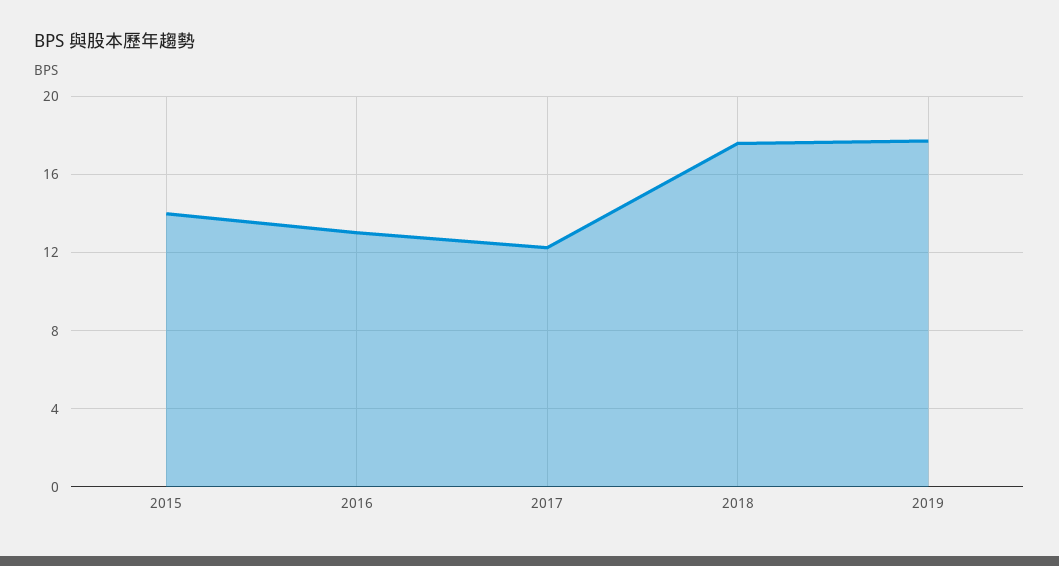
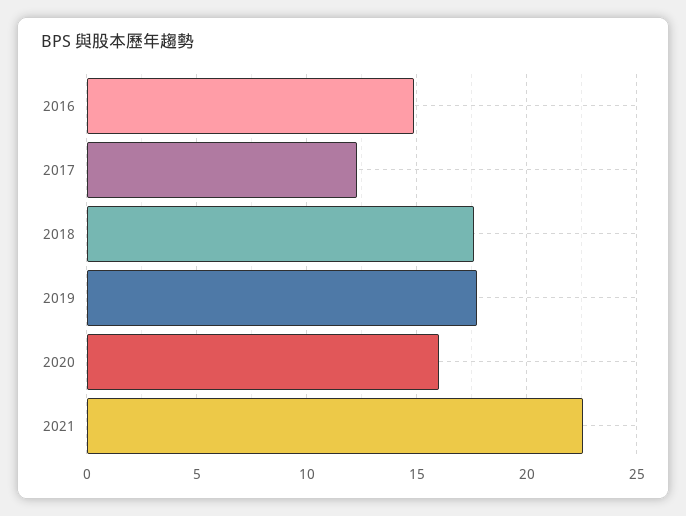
2015: 14 -> none
2016: 13 -> 15
2020: none -> 16
2021: none -> 22.5

